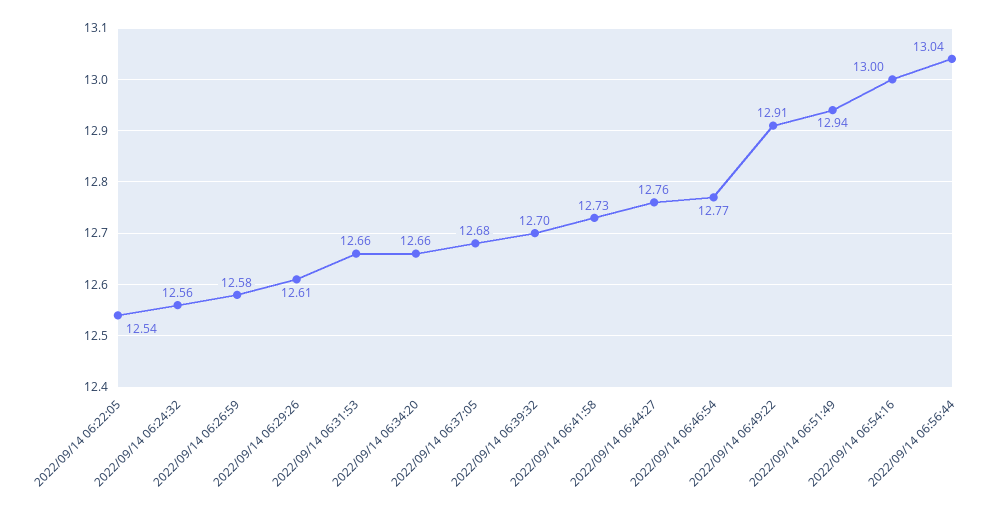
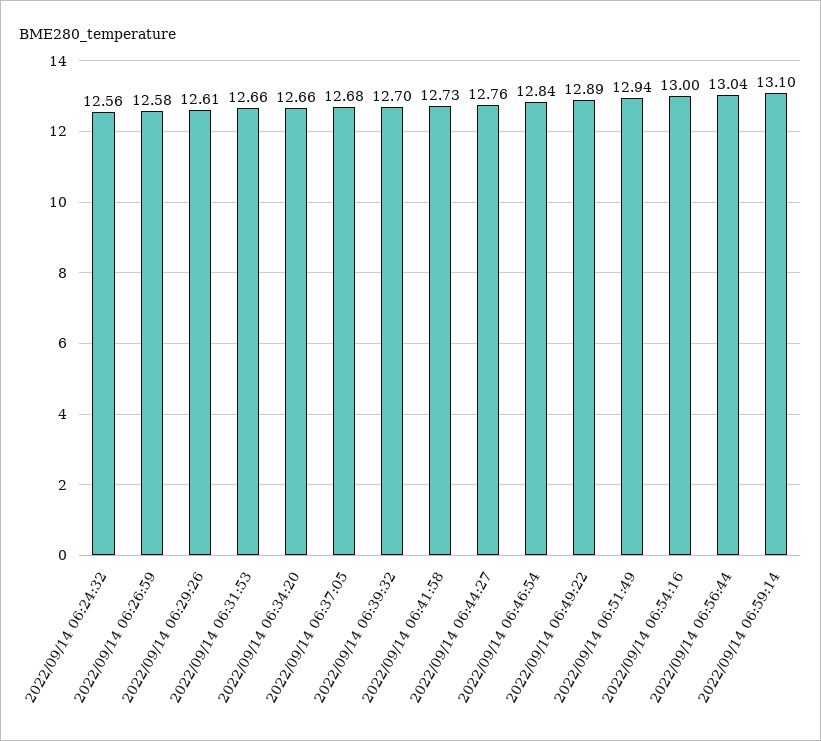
2022/09/14 06:22:05: 12.54 -> none
2022/09/14 06:46:54: 12.77 -> 12.84
2022/09/14 06:49:22: 12.91 -> 12.89
2022/09/14 06:59:14: none -> 13.1

